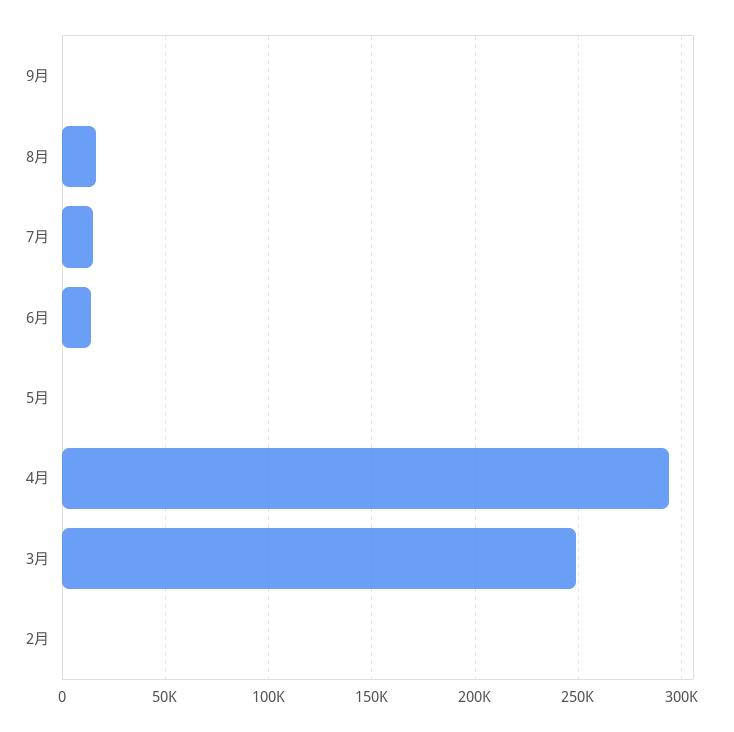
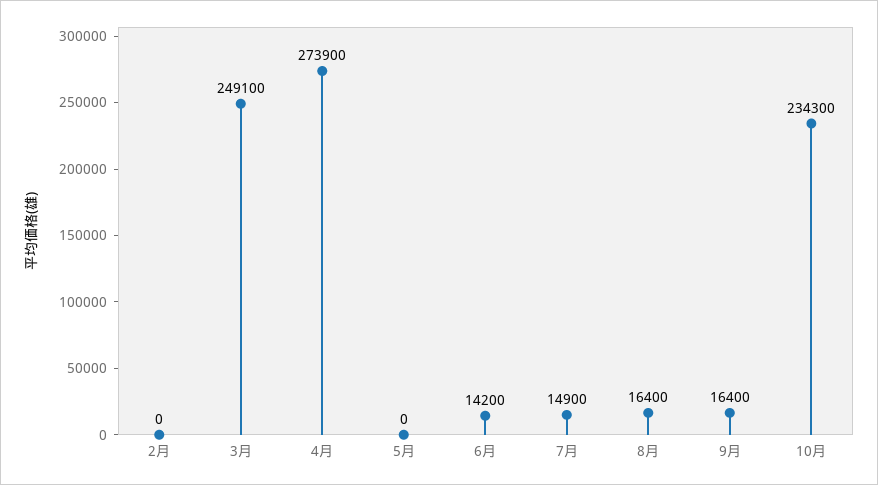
9月: 0 -> 16400
4月: 295000 -> 273900
10月: none -> 234300

